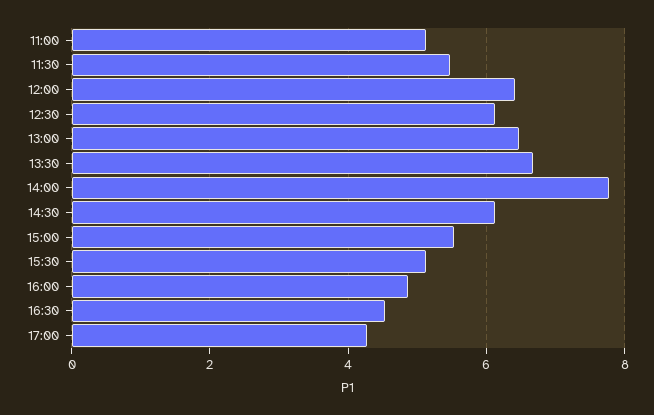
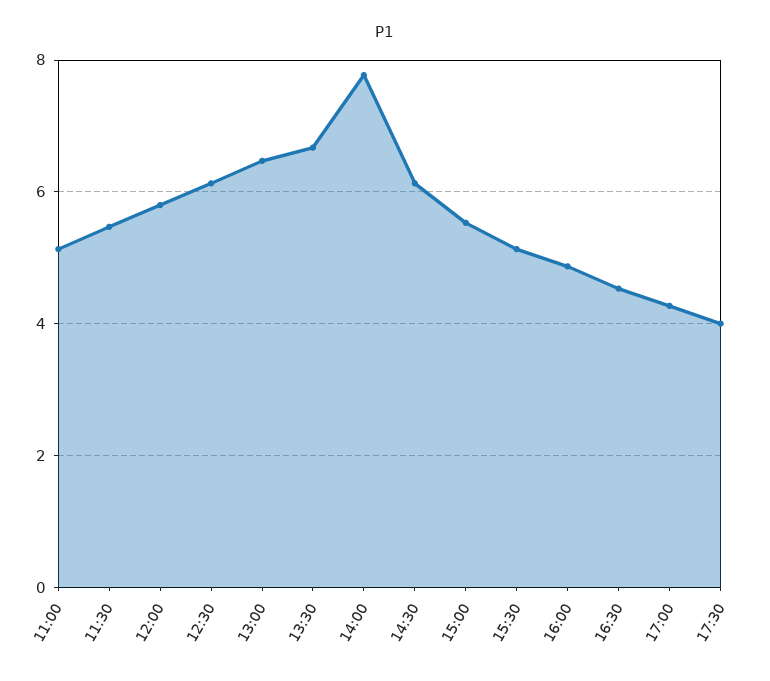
12:00: 6.4 -> 5.8
17:30: none -> 4

